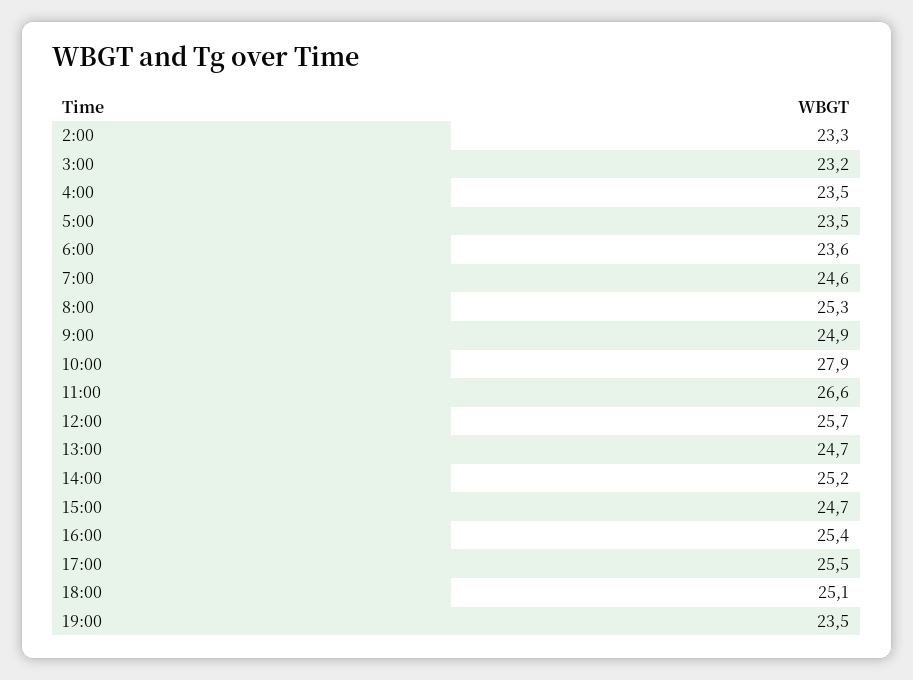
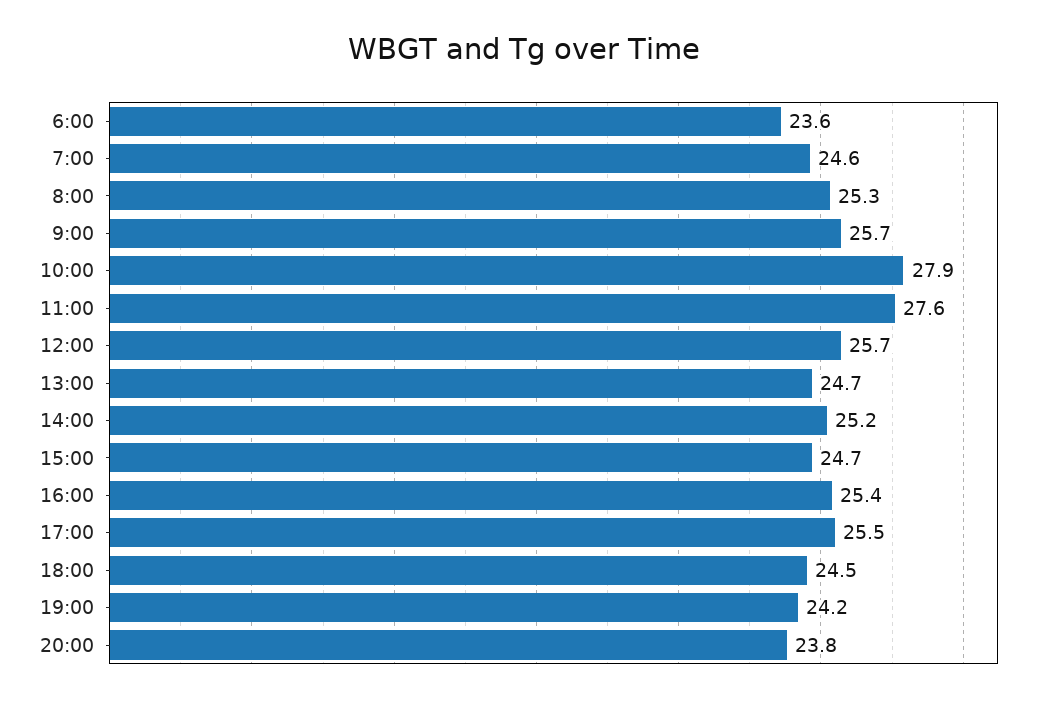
2:00: 23.3 -> none
3:00: 23.2 -> none
4:00: 23.5 -> none
5:00: 23.5 -> none
9:00: 24.9 -> 25.7
11:00: 26.6 -> 27.6
18:00: 25.1 -> 24.5
19:00: 23.5 -> 24.2
20:00: none -> 23.8

